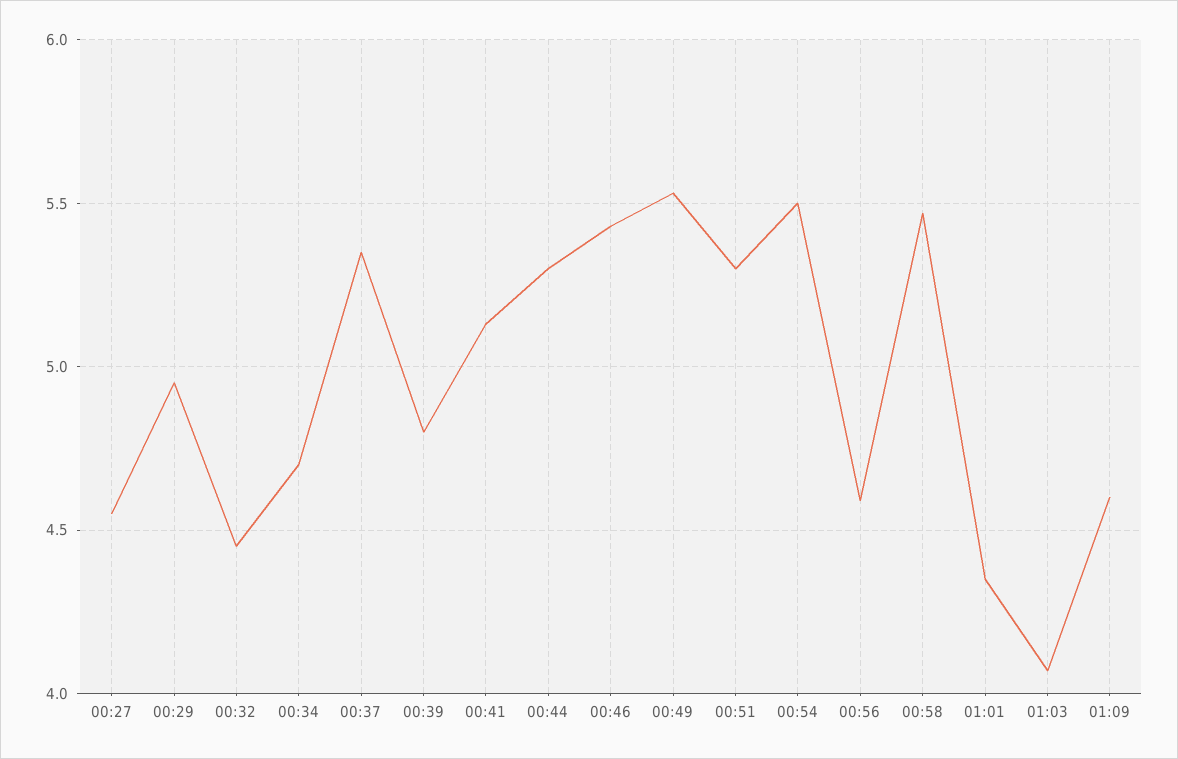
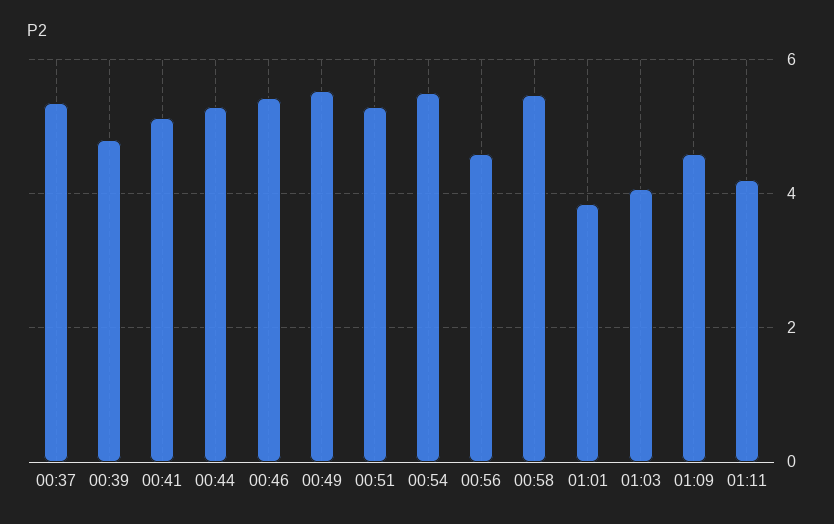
00:27: 4.55 -> none
00:29: 4.95 -> none
00:32: 4.45 -> none
00:34: 4.7 -> none
01:01: 4.35 -> 3.8
01:11: none -> 4.2

